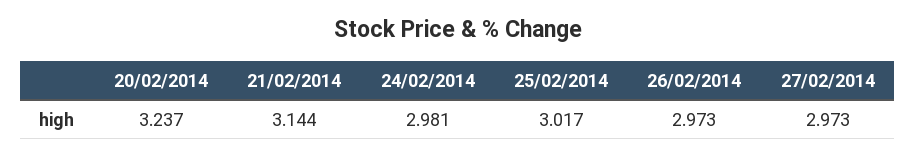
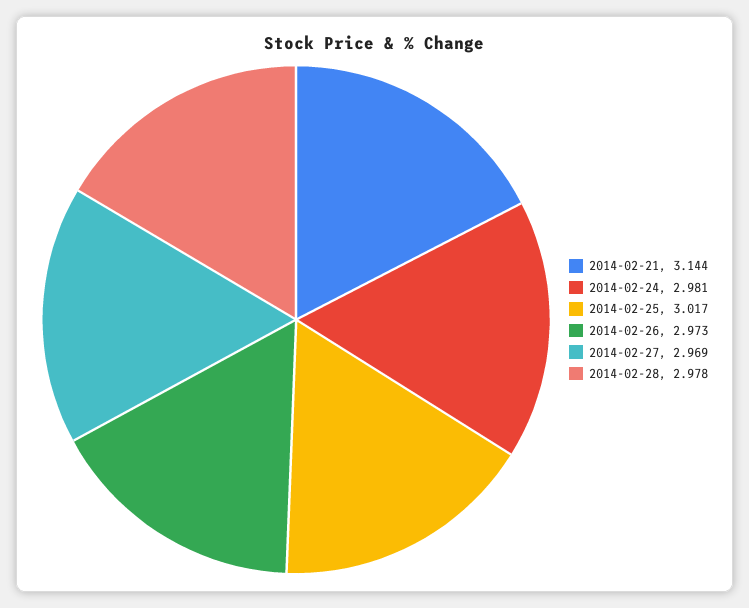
20/02/2014: 3.237 -> none
27/02/2014: 2.973 -> 2.969
2014-02-28: none -> 2.978

